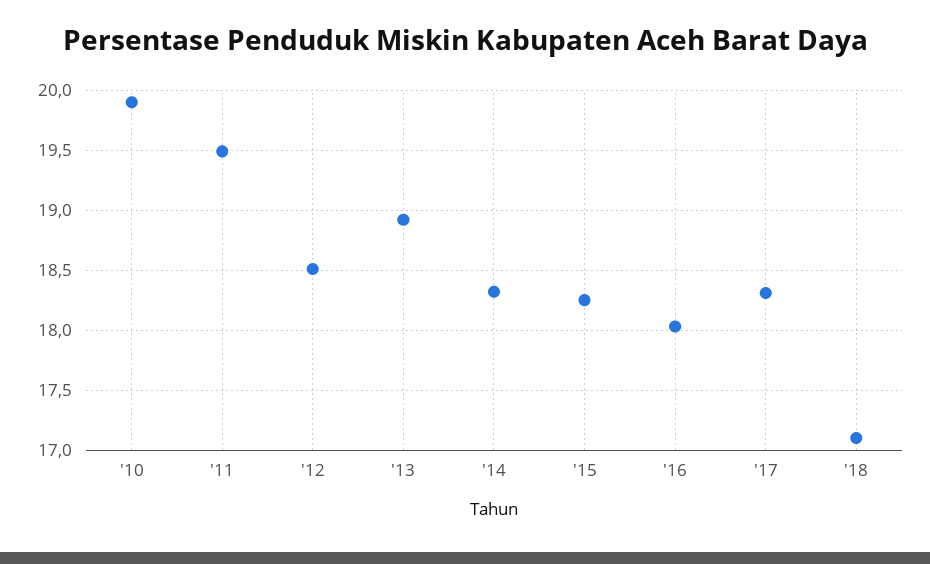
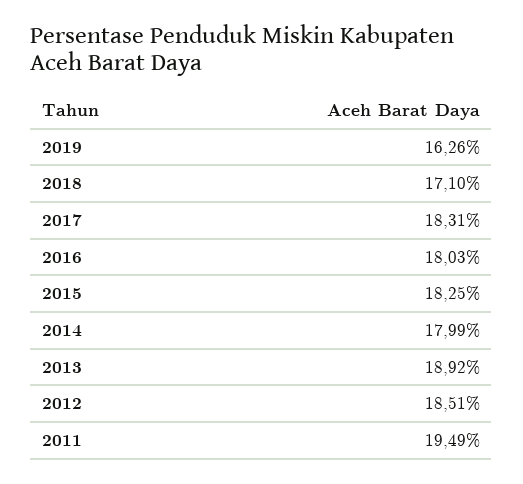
'10: 19.9 -> none
'14: 18.3 -> 17.99
2019: none -> 16.26

